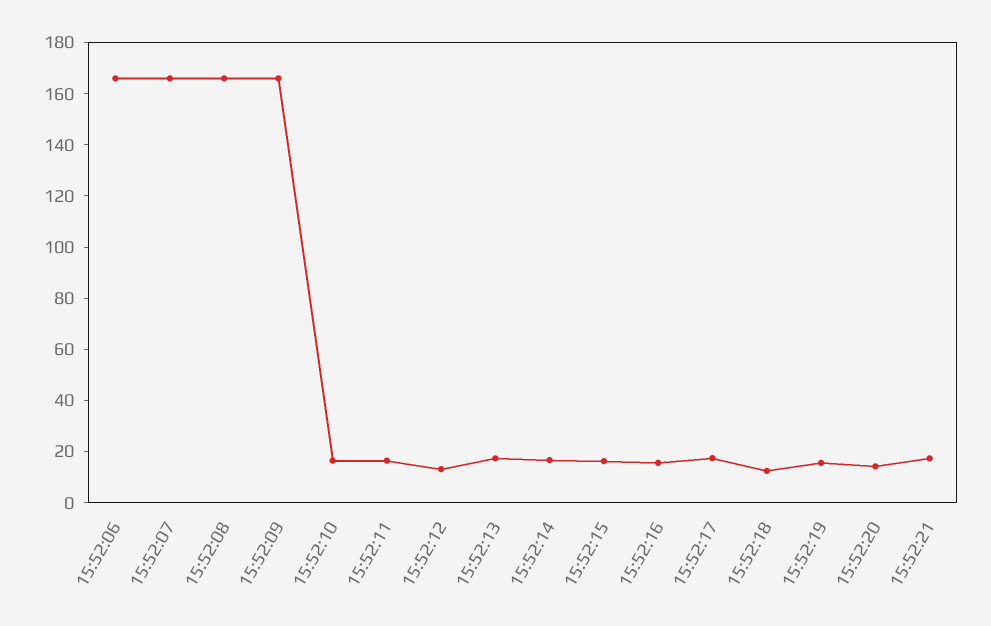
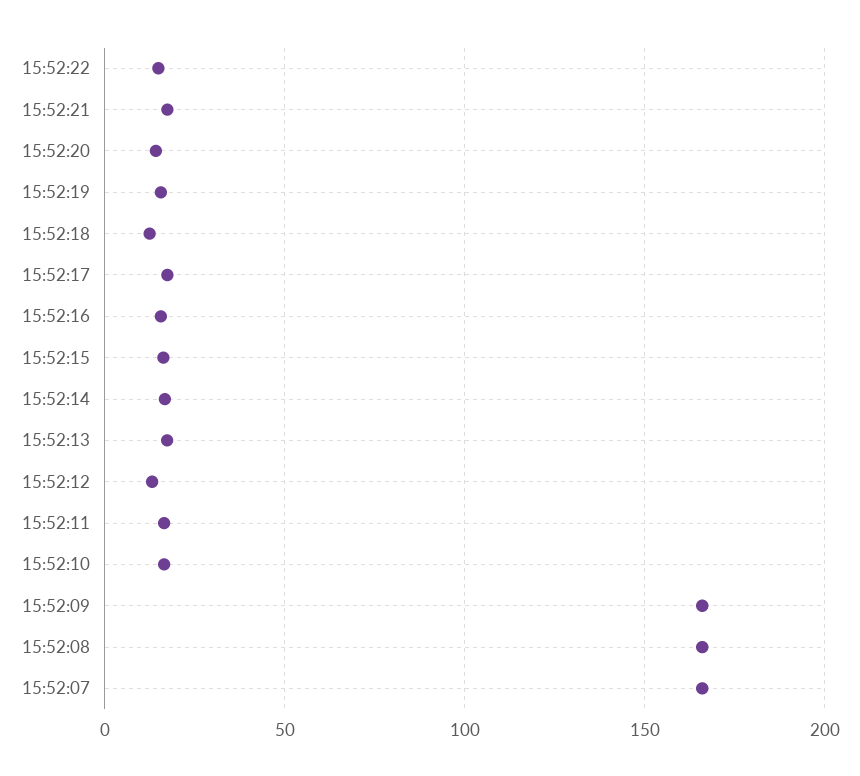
15:52:06: 165 -> none
15:52:22: none -> 15

